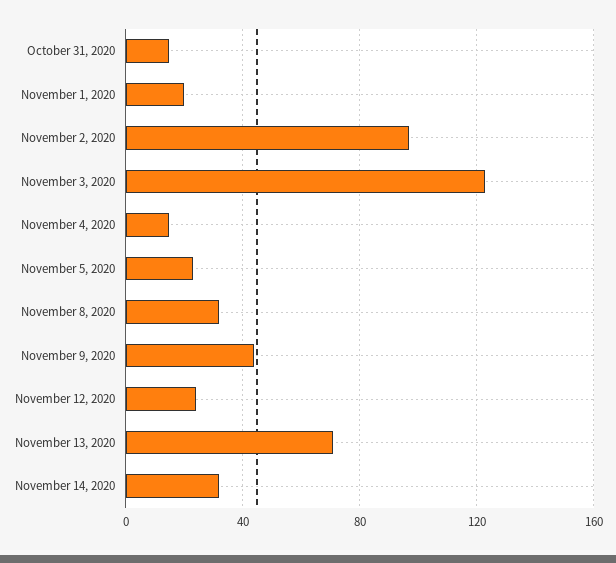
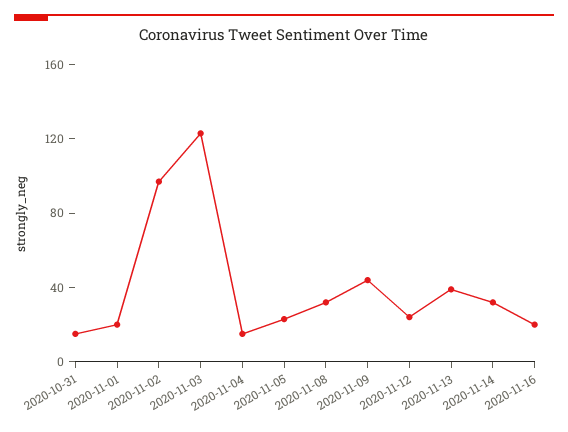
November 13, 2020: 70 -> 40
2020-11-16: none -> 20

